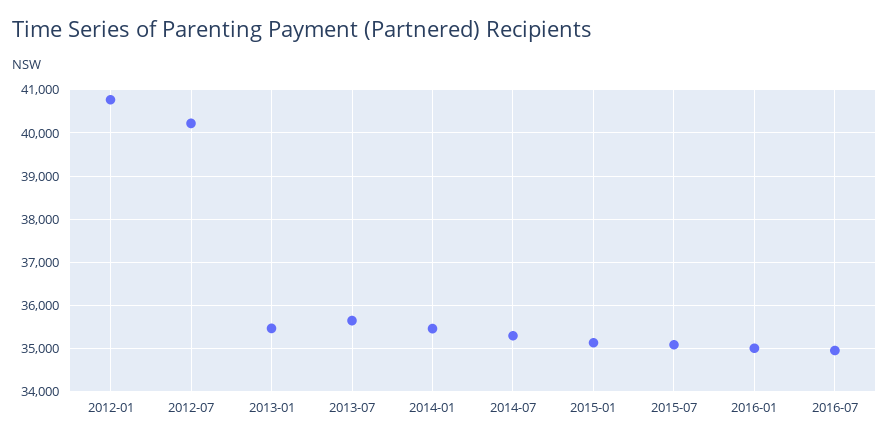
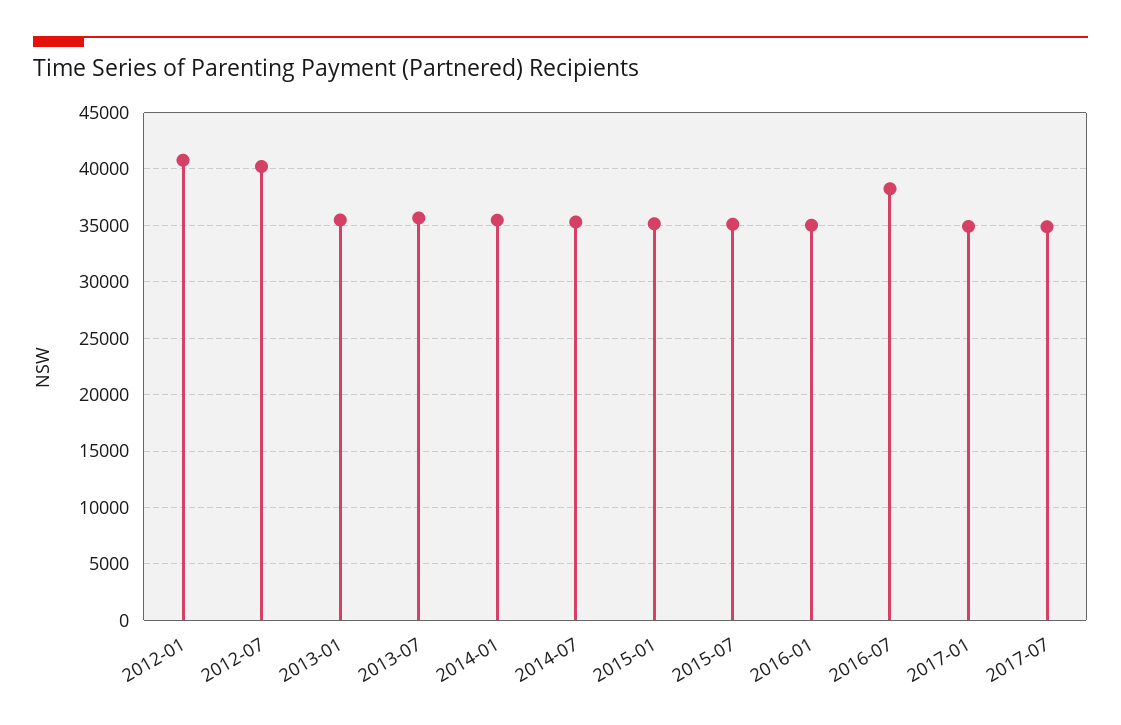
2016-07: 35000 -> 38000
2017-01: none -> 35000
2017-07: none -> 35000

